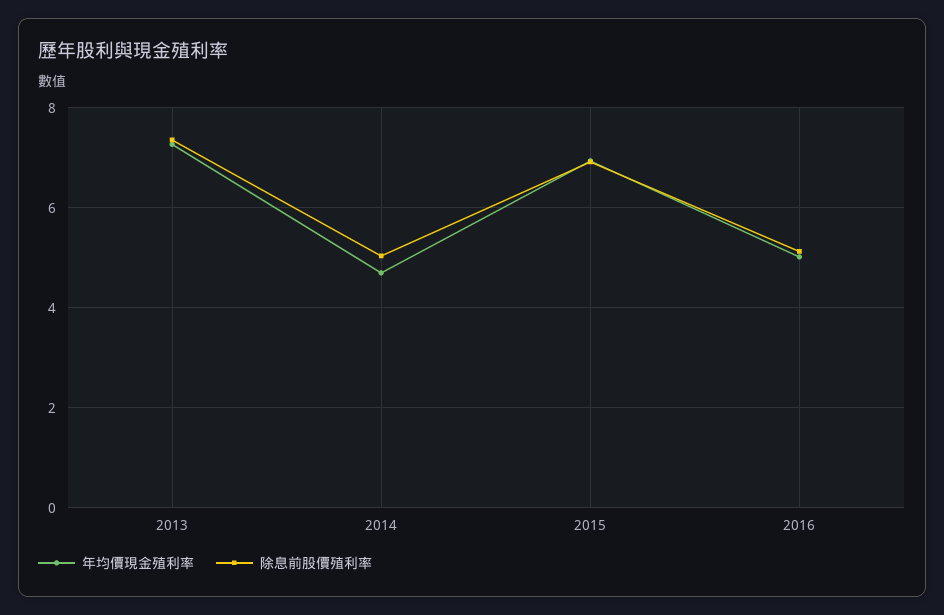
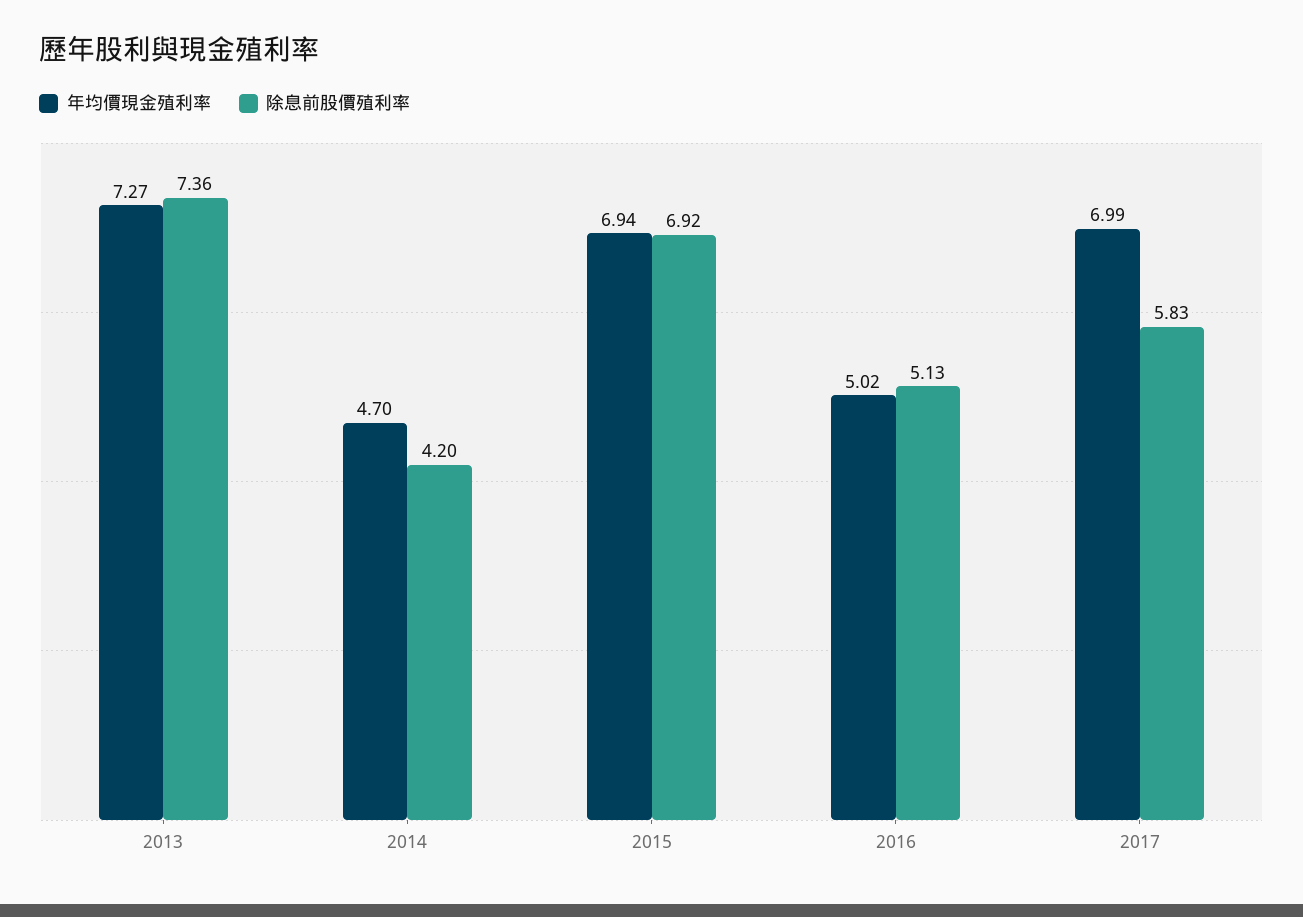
除息前股價殖利率, 2014: 5 -> 4.2
年均價現金殖利率, 2017: none -> 6.99
除息前股價殖利率, 2017: none -> 5.83

